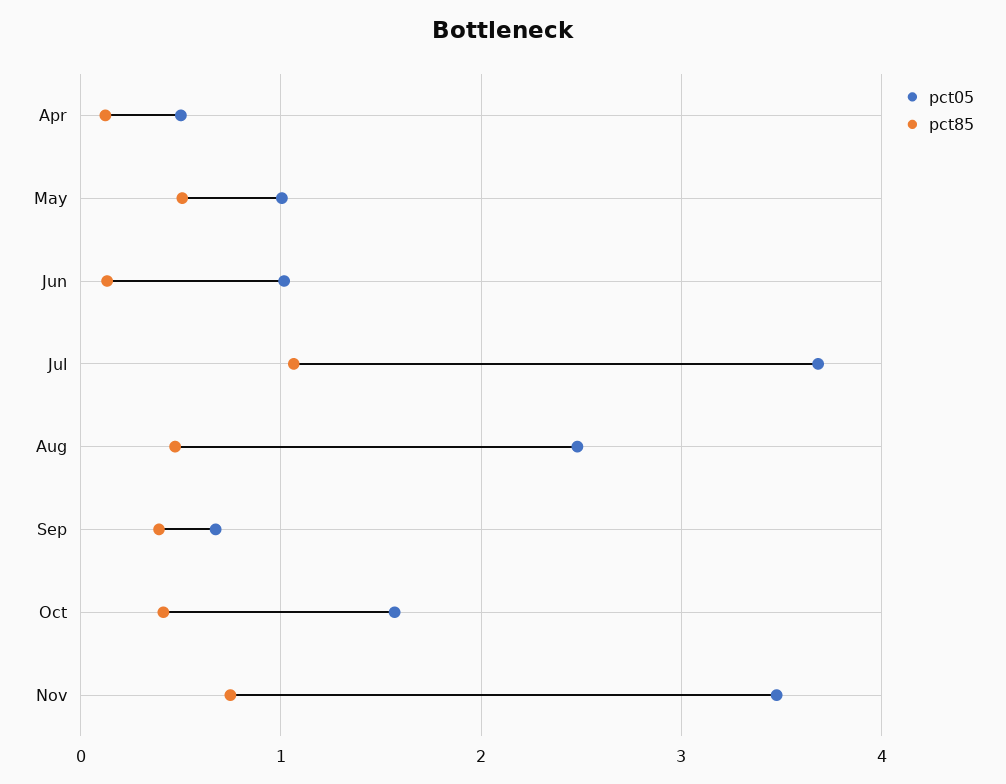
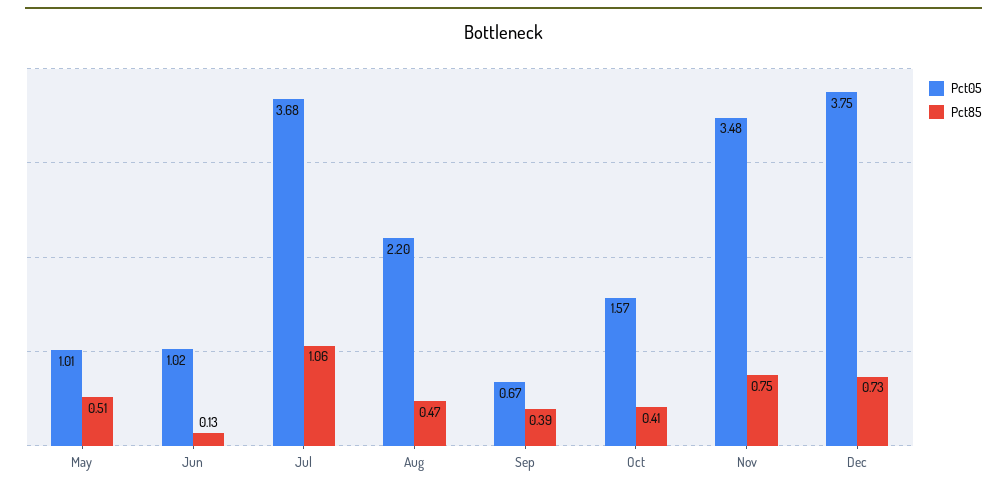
pct05, Apr: 0.5 -> none
pct85, Apr: 0.1 -> none
pct05, Aug: 2.5 -> 2.2
pct05, Dec: none -> 3.75
pct85, Dec: none -> 0.73

